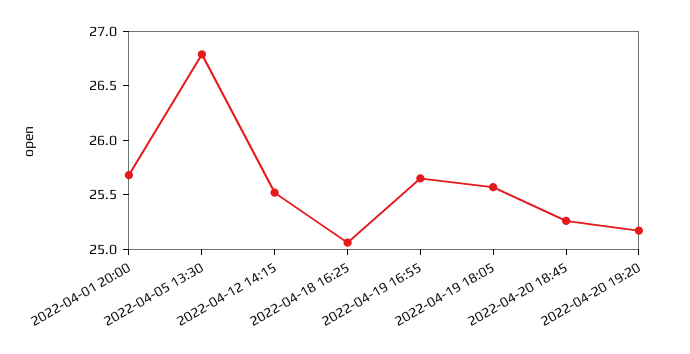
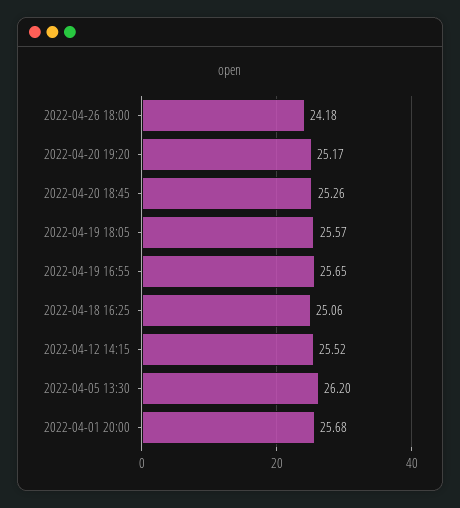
2022-04-05 13:30: 26.8 -> 26.2
2022-04-26 18:00: none -> 24.18

